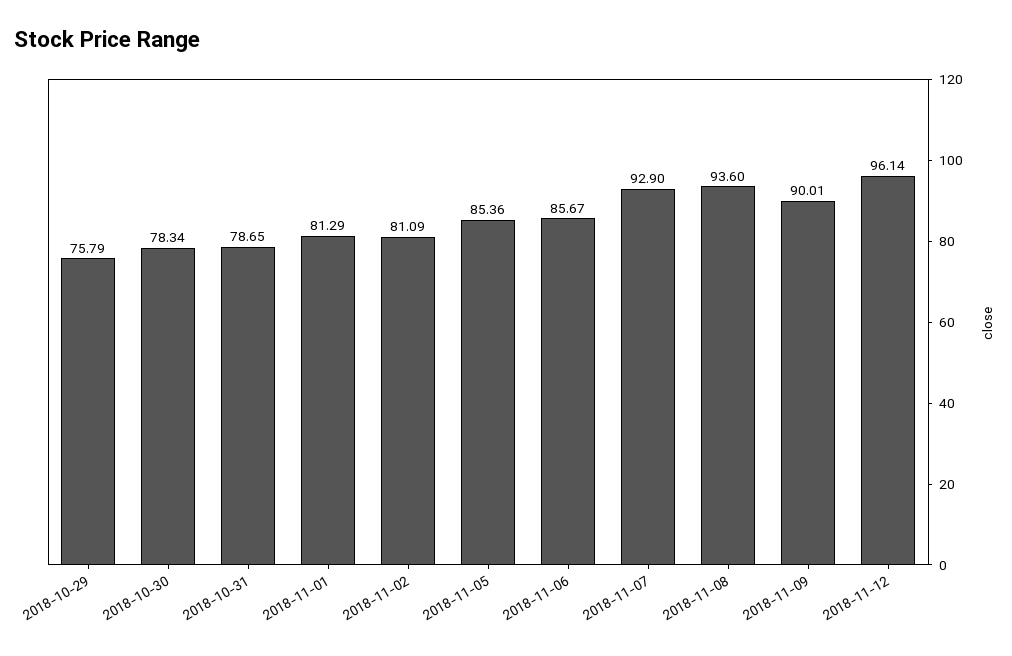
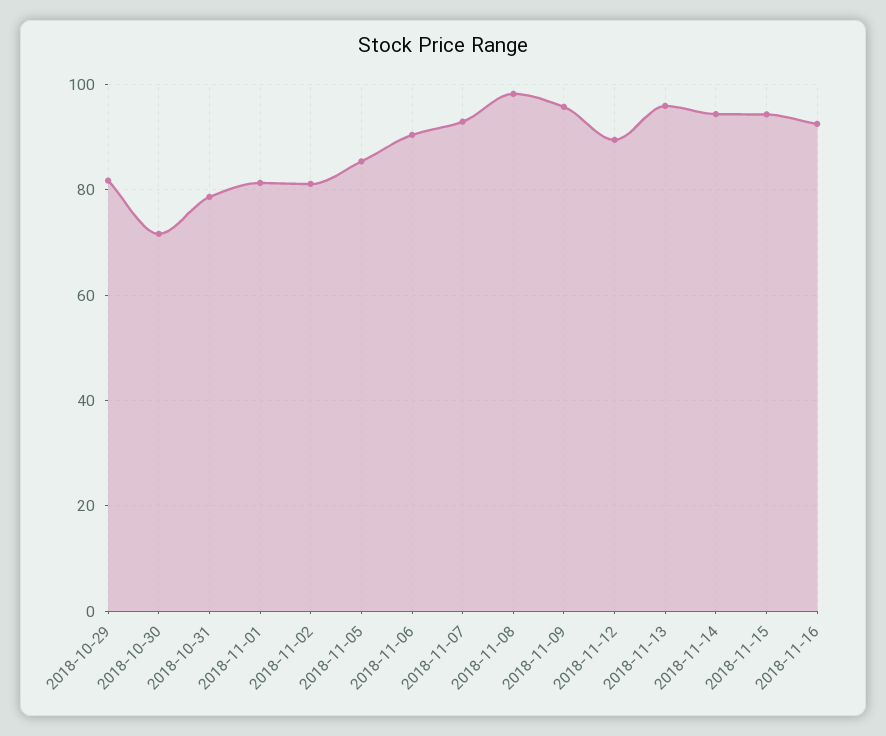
2018-10-29: 75.79 -> 82
2018-10-30: 78.34 -> 72
2018-11-06: 85.67 -> 90
2018-11-08: 93.6 -> 98
2018-11-09: 90.01 -> 96
2018-11-12: 96.14 -> 90
2018-11-13: none -> 96
2018-11-14: none -> 94
2018-11-15: none -> 94
2018-11-16: none -> 92

